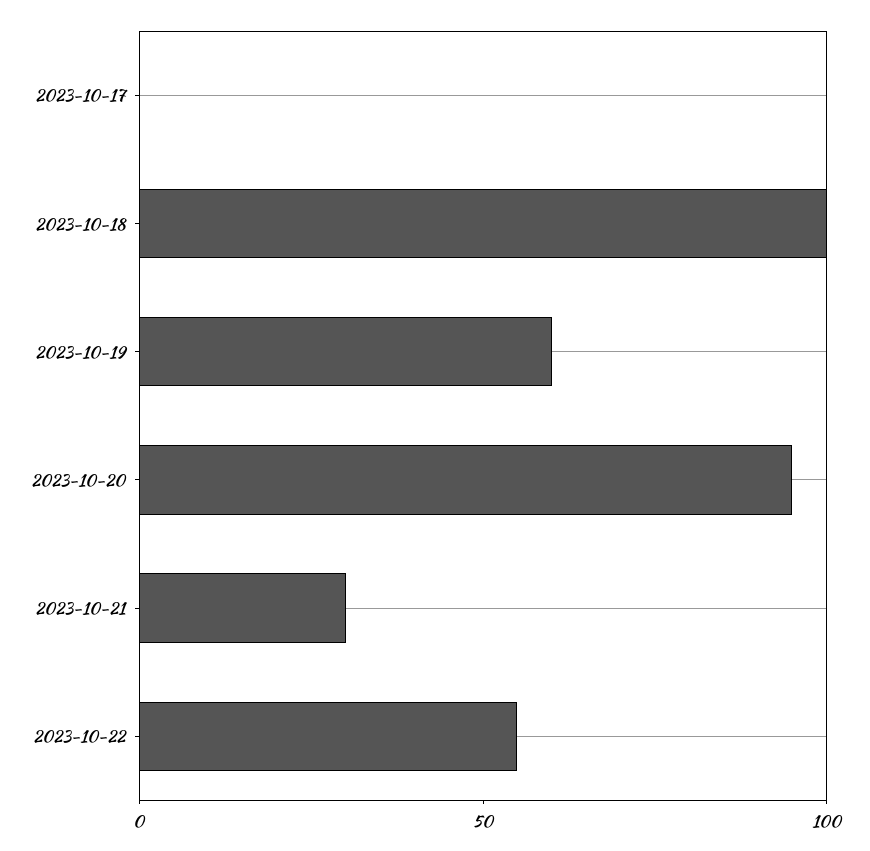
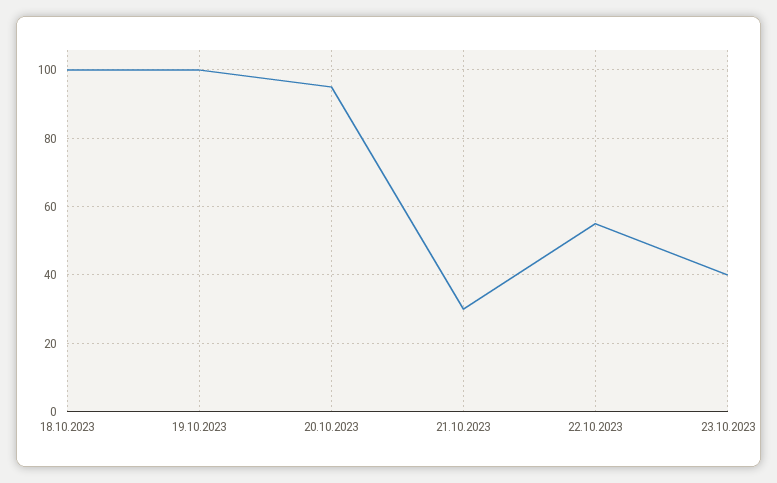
2023-10-17: 0 -> none
2023-10-19: 60 -> 100
23.10.2023: none -> 40

